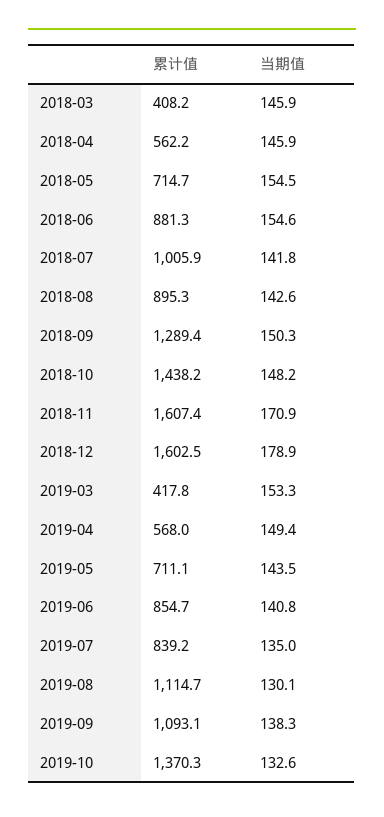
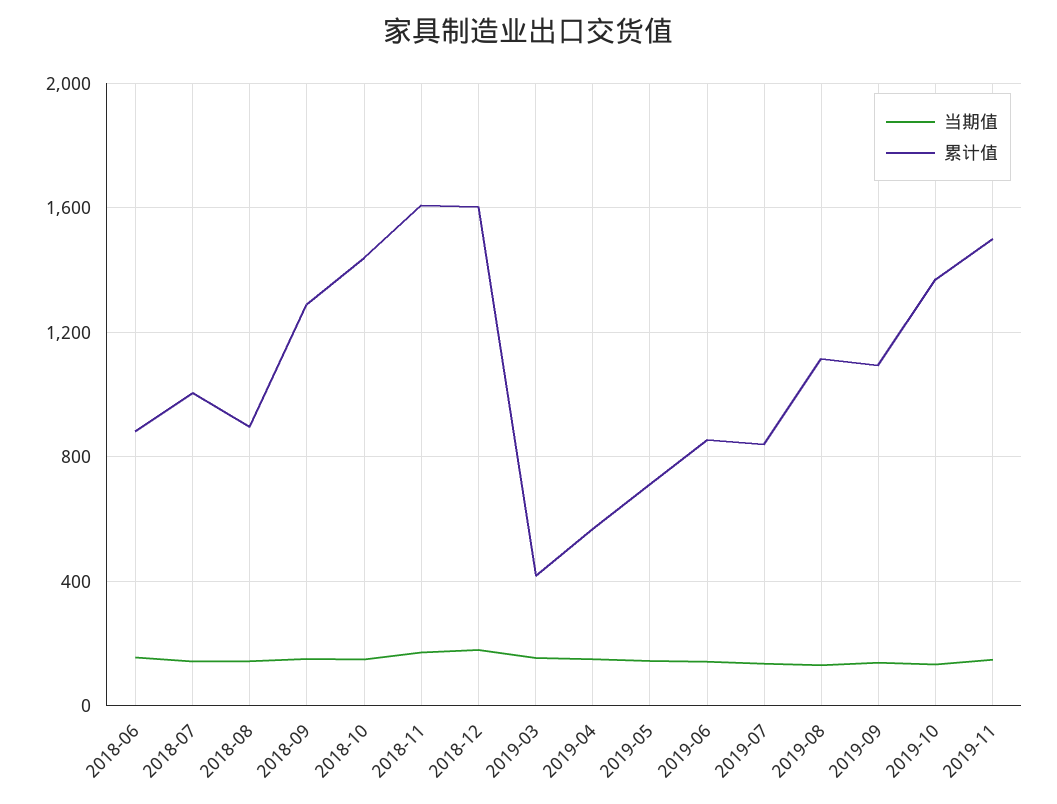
累计值, 2018-03: 408.2 -> none
当期值, 2018-03: 145.9 -> none
累计值, 2018-04: 562.2 -> none
当期值, 2018-04: 145.9 -> none
累计值, 2018-05: 714.7 -> none
当期值, 2018-05: 154.5 -> none
当期值, 2019-11: none -> 150
累计值, 2019-11: none -> 1500

